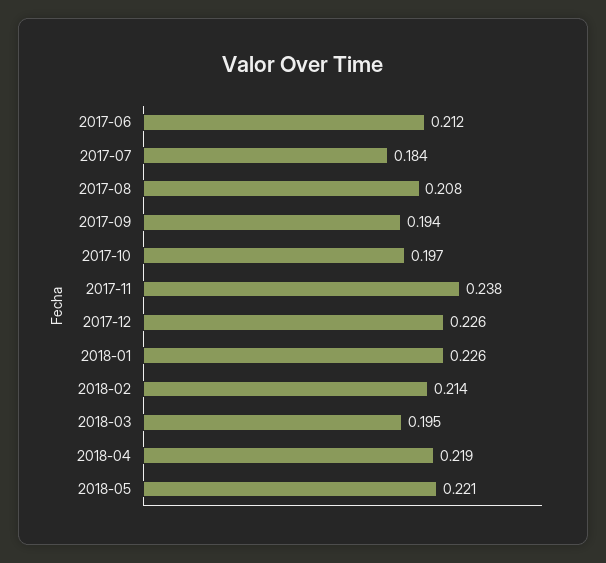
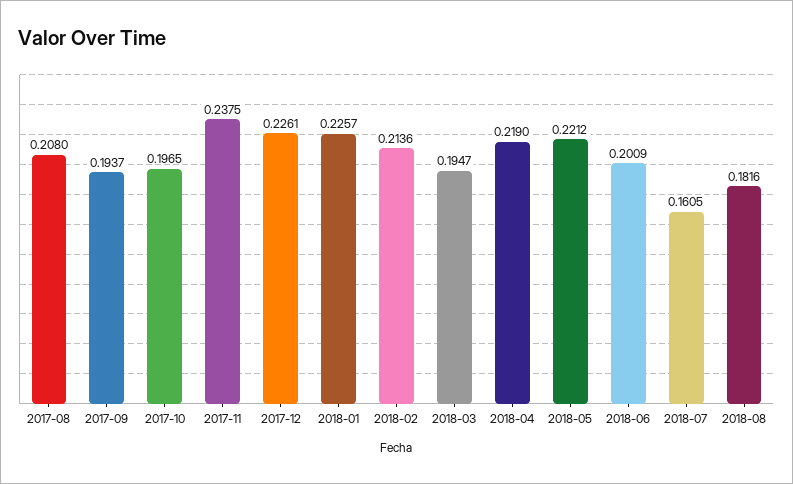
2017-06: 0.212 -> none
2017-07: 0.184 -> none
2018-06: none -> 0.2009
2018-07: none -> 0.1605
2018-08: none -> 0.1816

